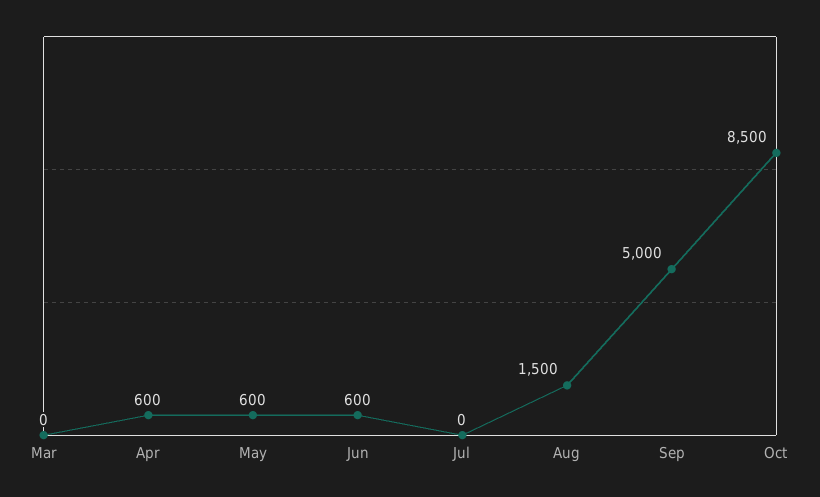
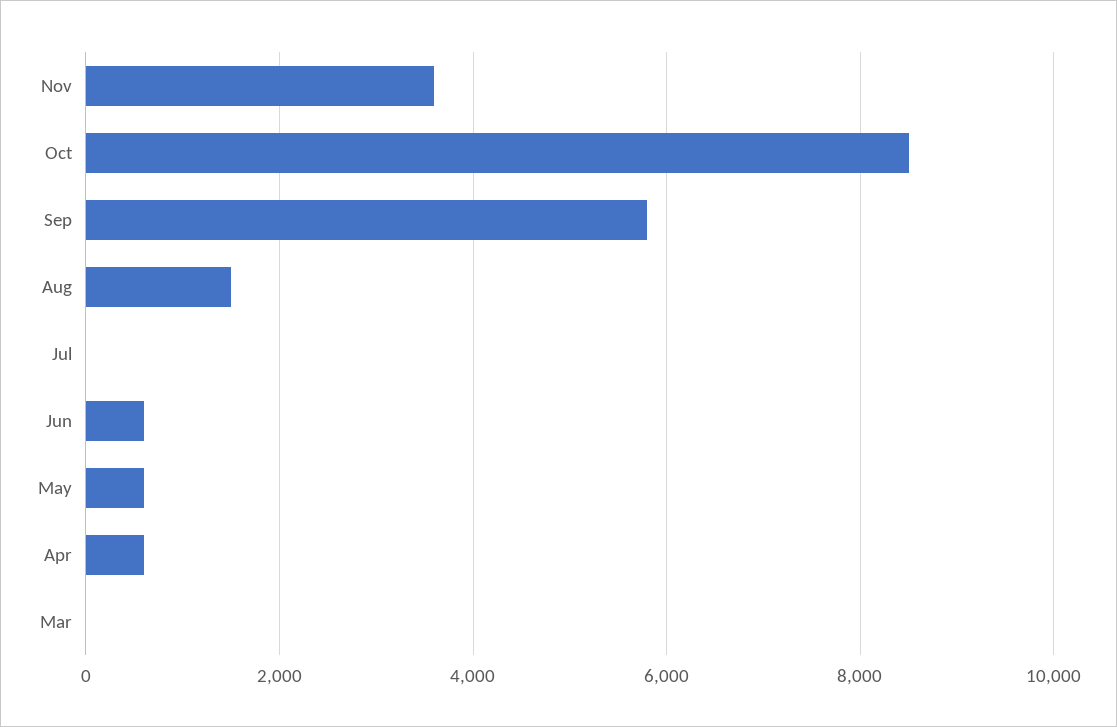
Sep: 5000 -> 5800
Nov: none -> 3600

